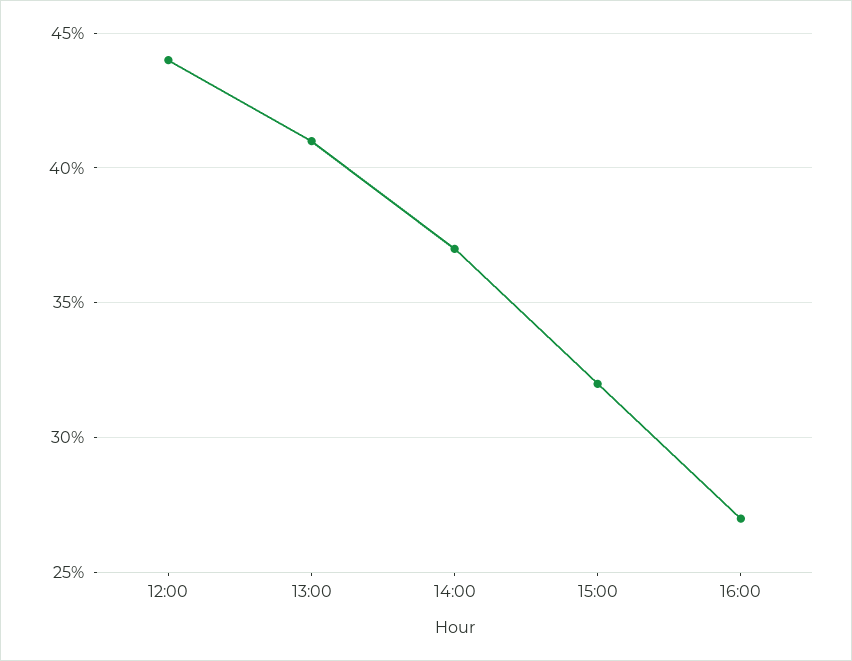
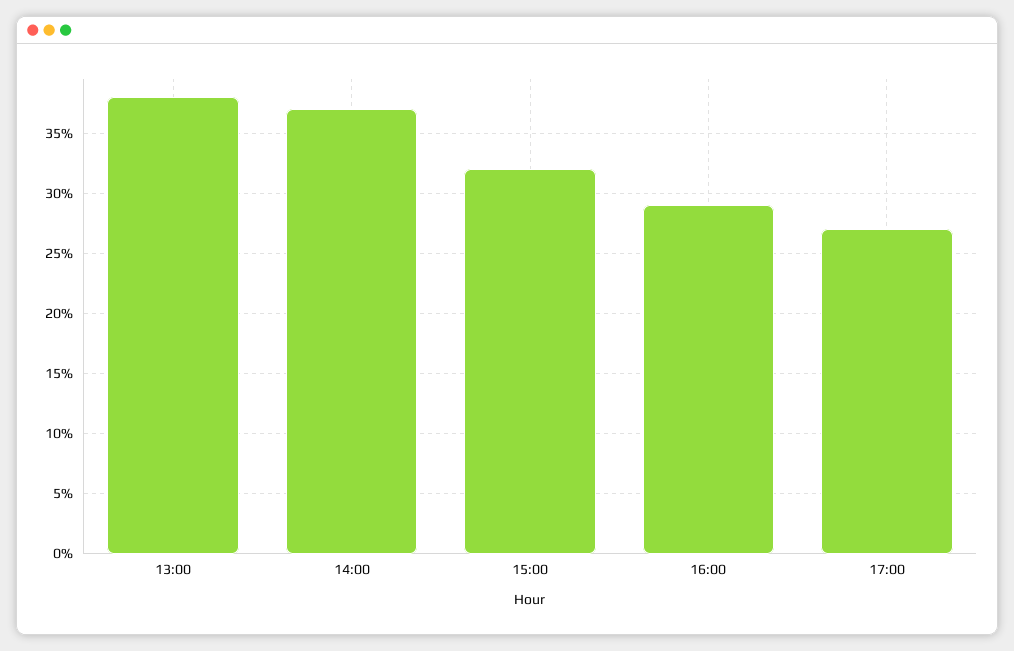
12:00: 44 -> none
13:00: 41 -> 38
16:00: 27 -> 29
17:00: none -> 27

